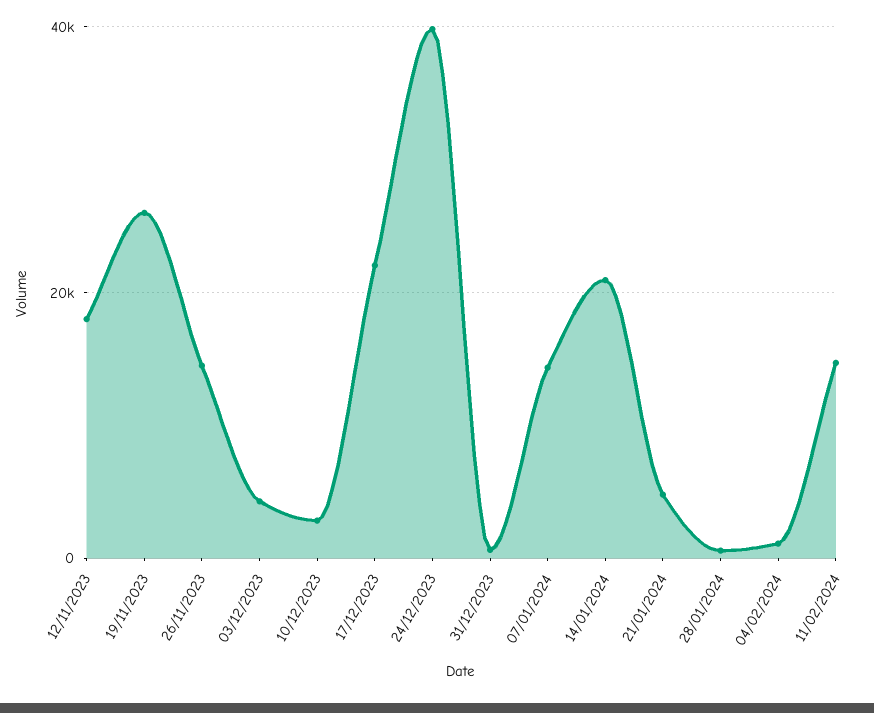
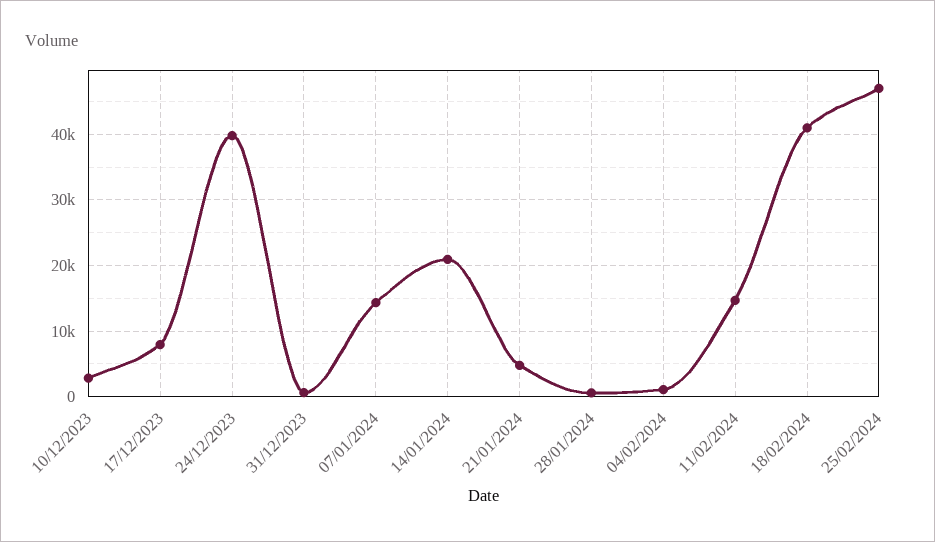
12/11/2023: 18000 -> none
19/11/2023: 26000 -> none
26/11/2023: 14000 -> none
03/12/2023: 4000 -> none
17/12/2023: 22000 -> 8000
18/02/2024: none -> 41000
25/02/2024: none -> 47000

